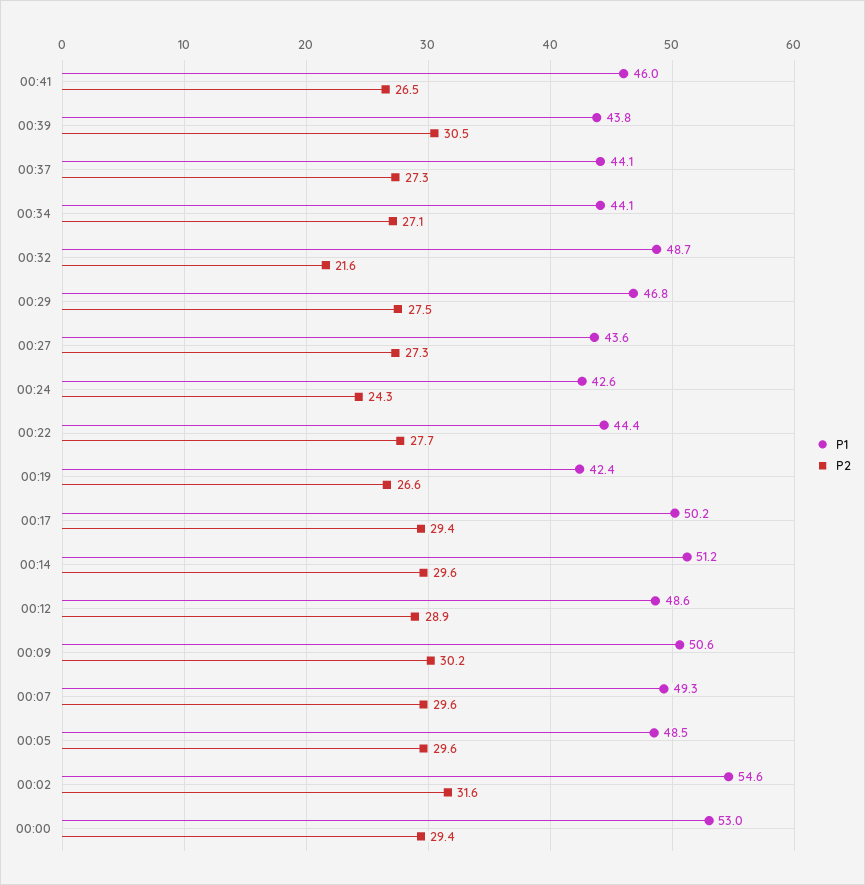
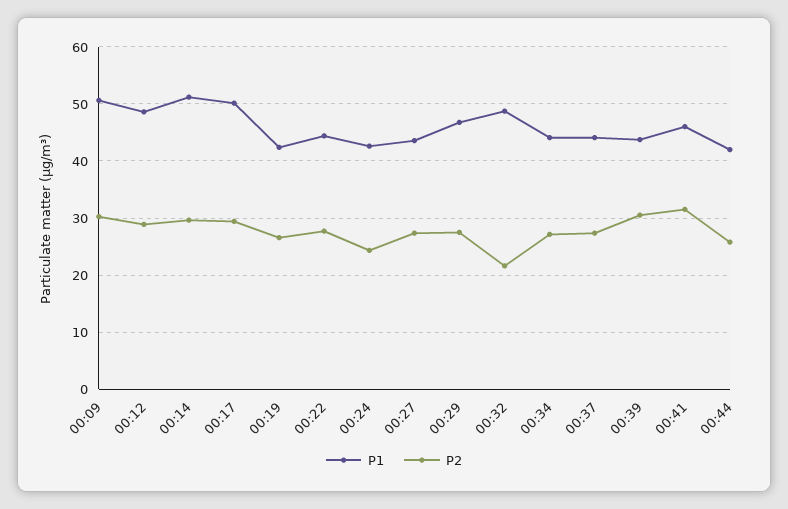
P2, 00:41: 26.5 -> 32
P1, 00:07: 49.3 -> none
P2, 00:07: 29.6 -> none
P1, 00:05: 48.5 -> none
P2, 00:05: 29.6 -> none
P1, 00:02: 54.6 -> none
P2, 00:02: 31.6 -> none
P1, 00:00: 53 -> none
P2, 00:00: 29.4 -> none
P1, 00:44: none -> 42
P2, 00:44: none -> 26

